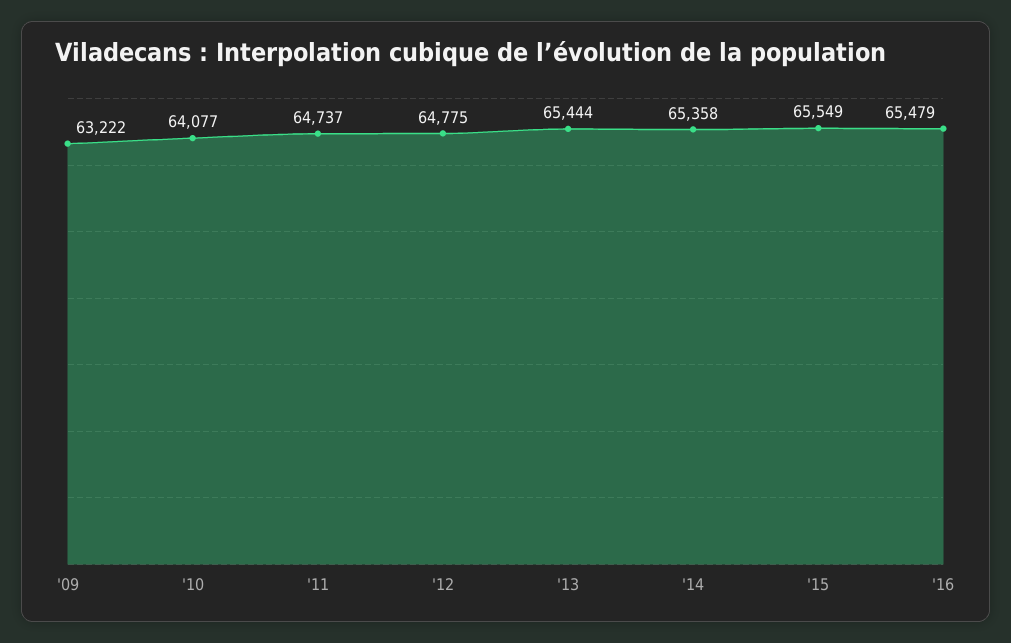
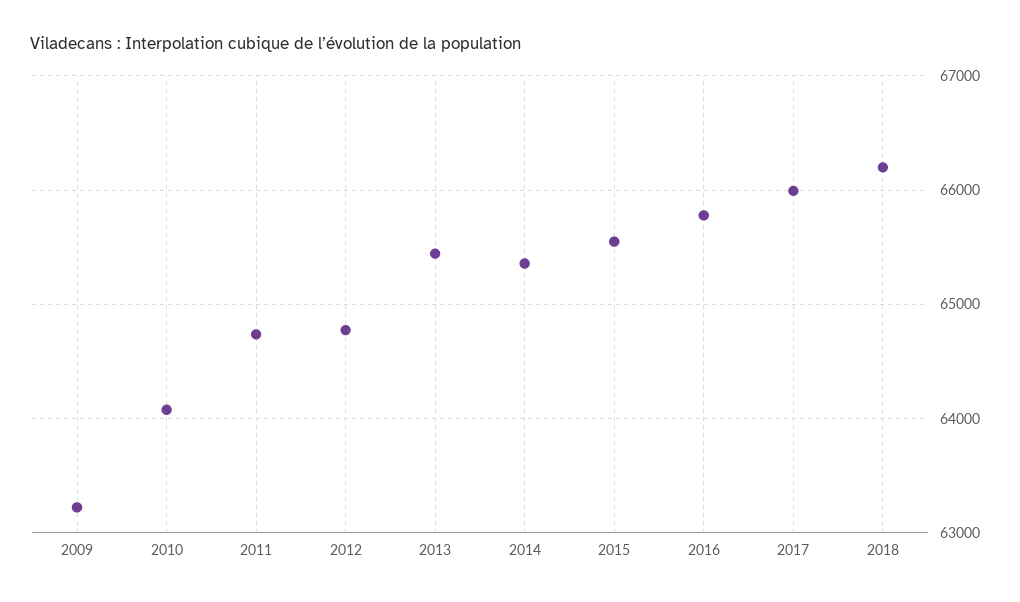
'16: 65479 -> 65800
2017: none -> 66000
2018: none -> 66200

